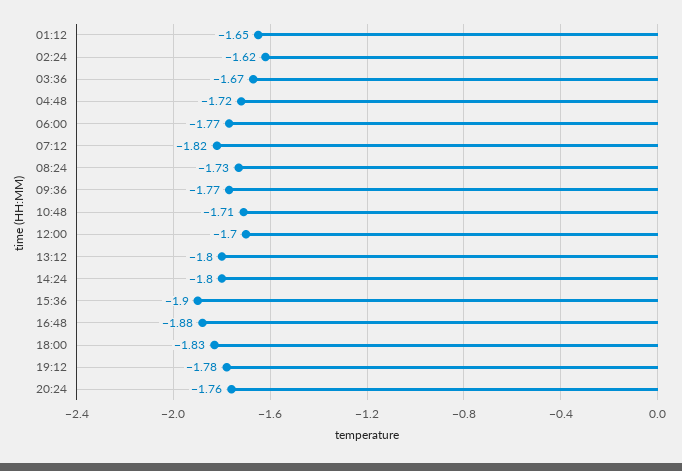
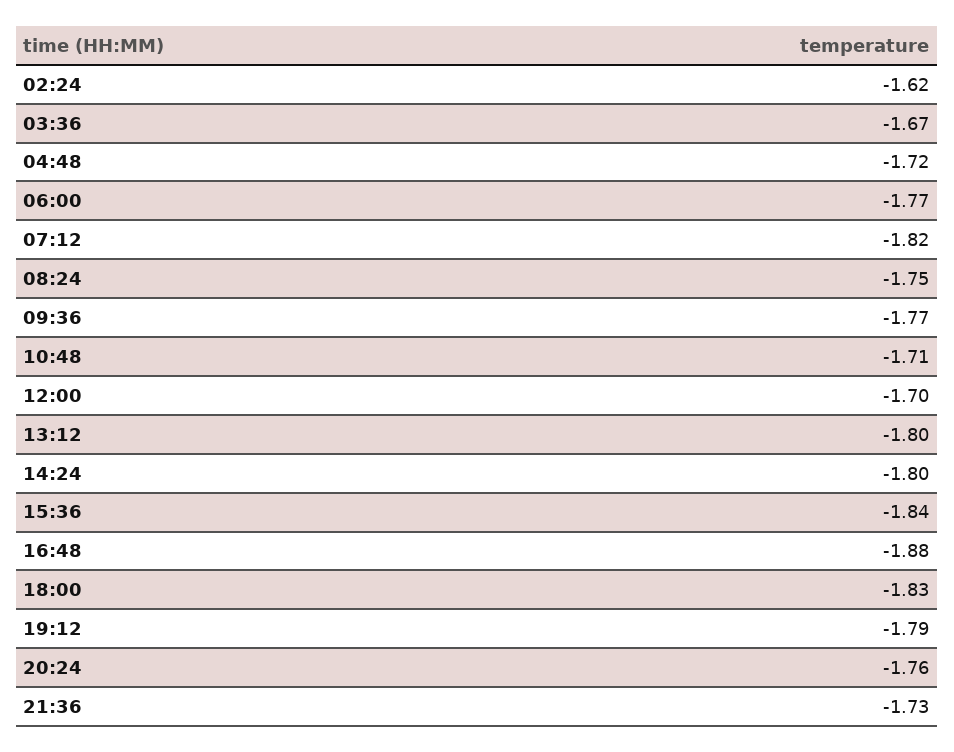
01:12: -1.65 -> none
08:24: -1.73 -> -1.75
15:36: -1.9 -> -1.84
19:12: -1.78 -> -1.79
21:36: none -> -1.73

